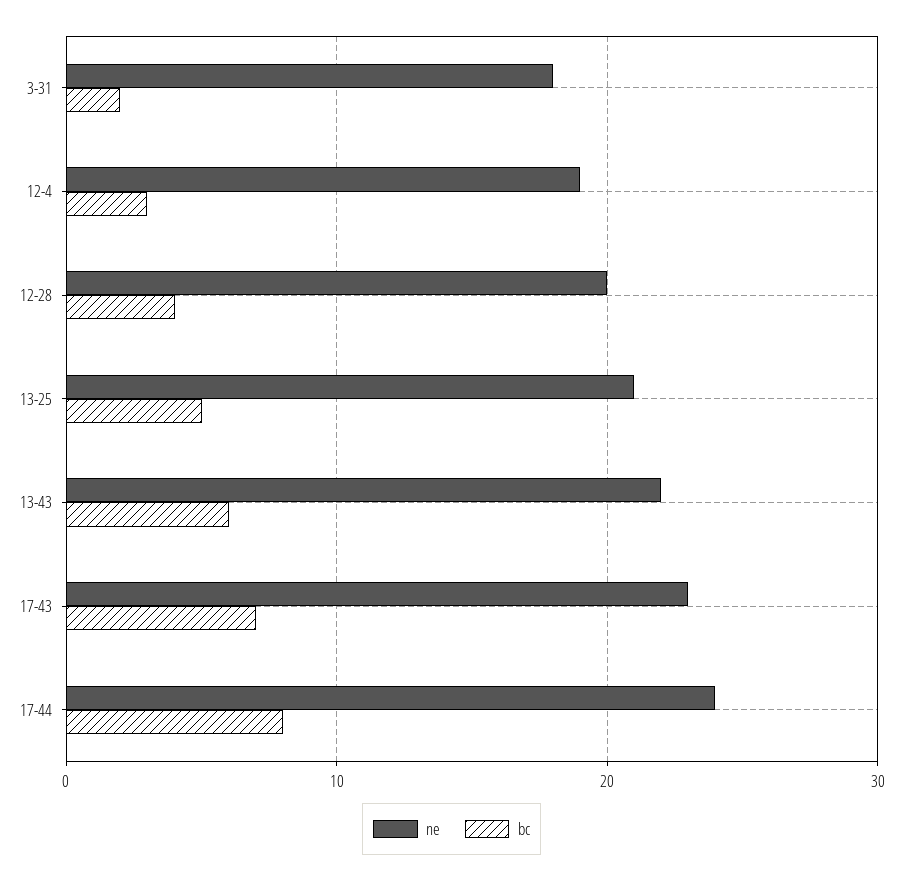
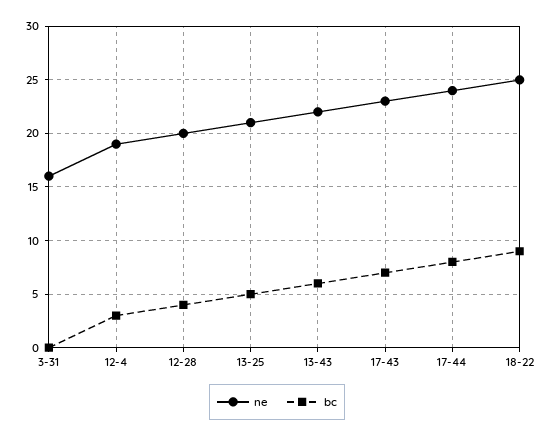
ne, 3-31: 18 -> 16
bc, 3-31: 2 -> 0
ne, 18-22: none -> 25
bc, 18-22: none -> 9

